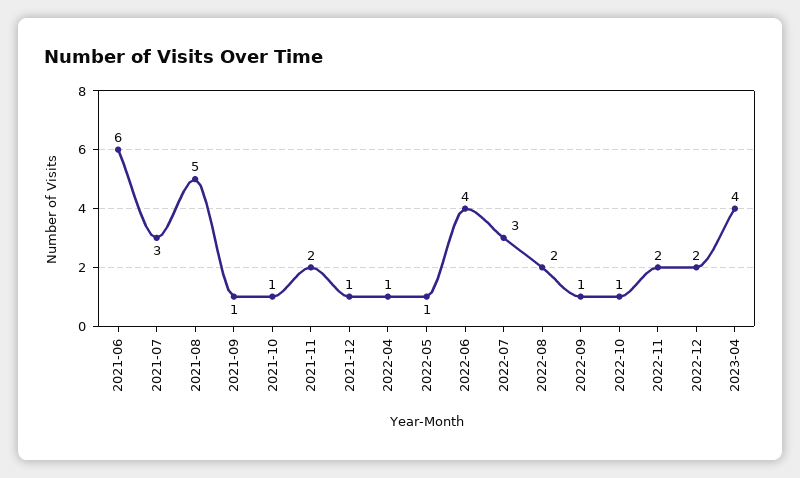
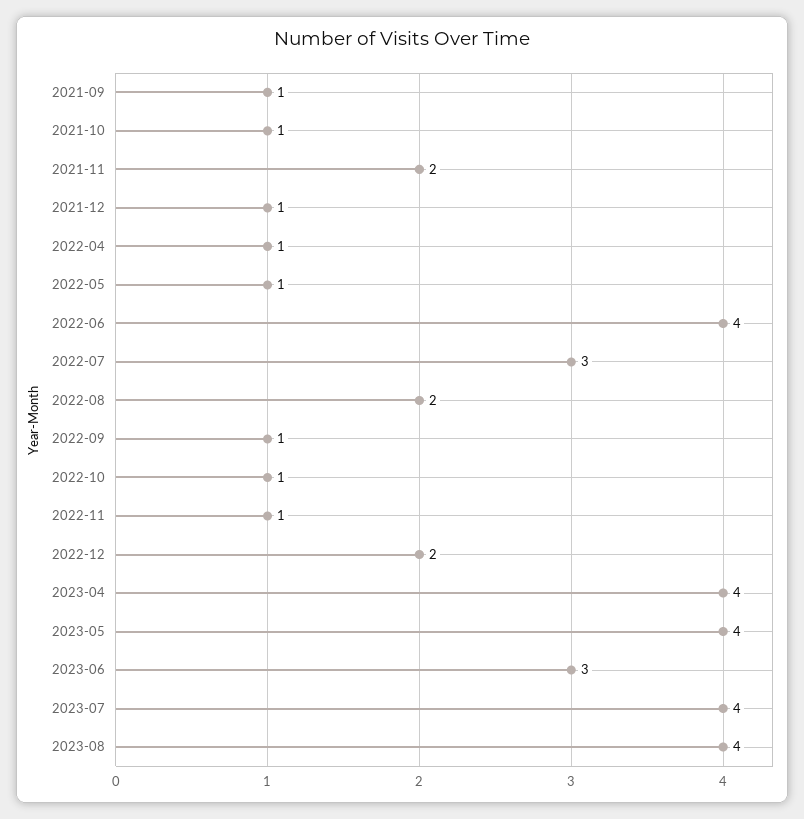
2021-06: 6 -> none
2021-07: 3 -> none
2021-08: 5 -> none
2022-11: 2 -> 1
2023-05: none -> 4
2023-06: none -> 3
2023-07: none -> 4
2023-08: none -> 4

